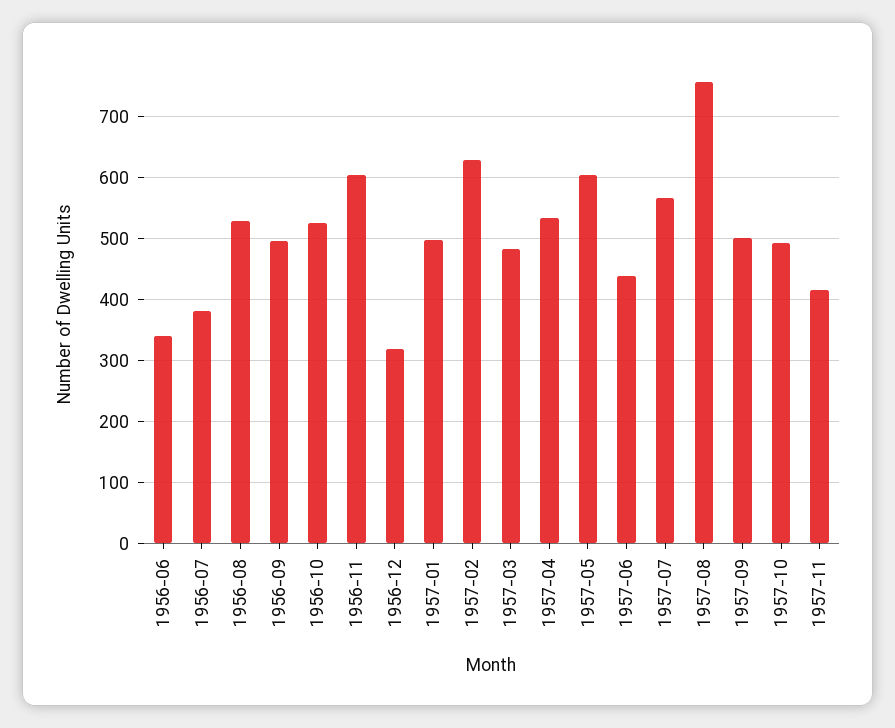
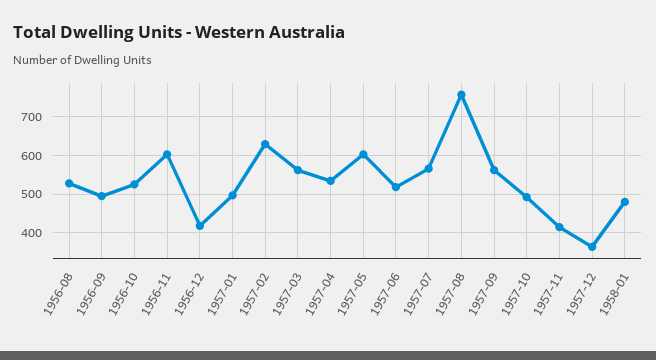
1956-06: 340 -> none
1956-07: 380 -> none
1956-12: 320 -> 420
1957-03: 480 -> 560
1957-06: 440 -> 520
1957-09: 500 -> 560
1957-12: none -> 360
1958-01: none -> 480

